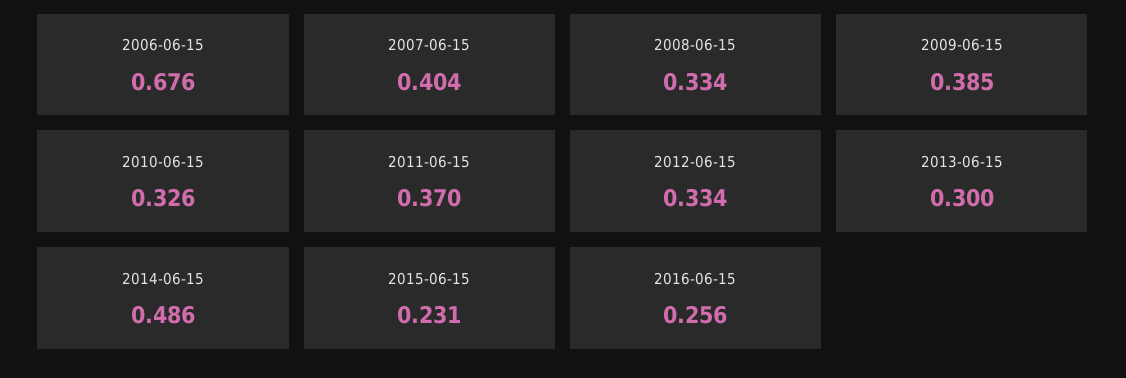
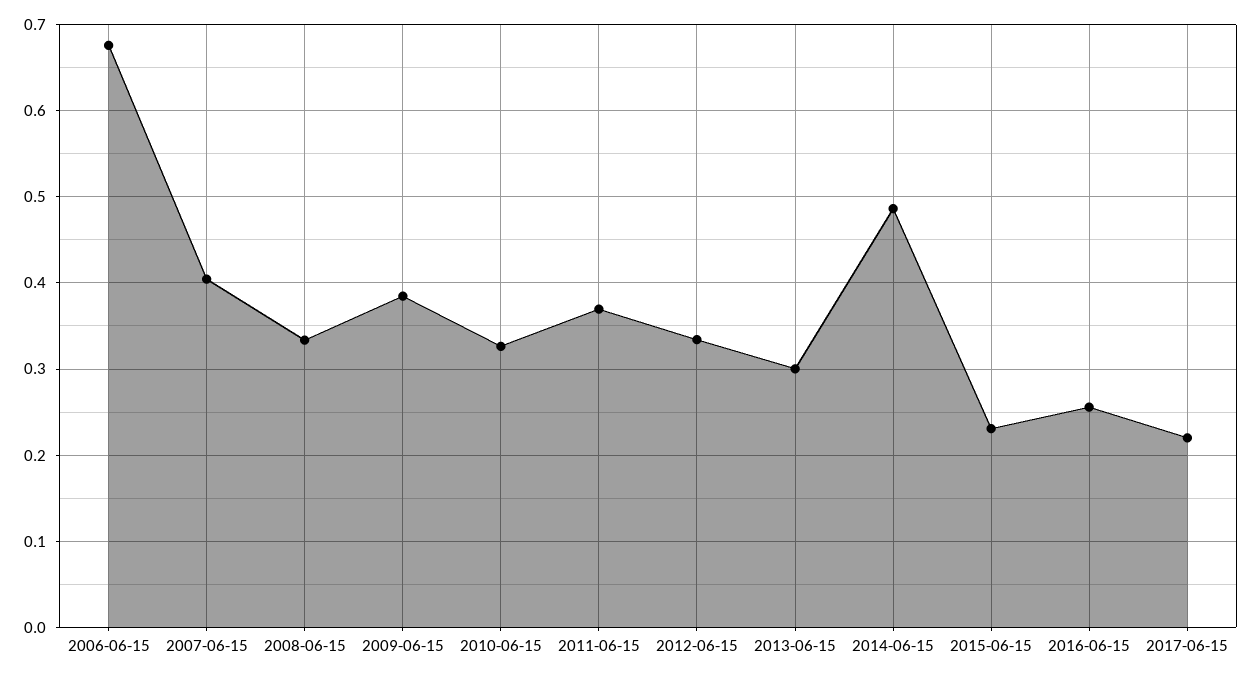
2017-06-15: none -> 0.22

